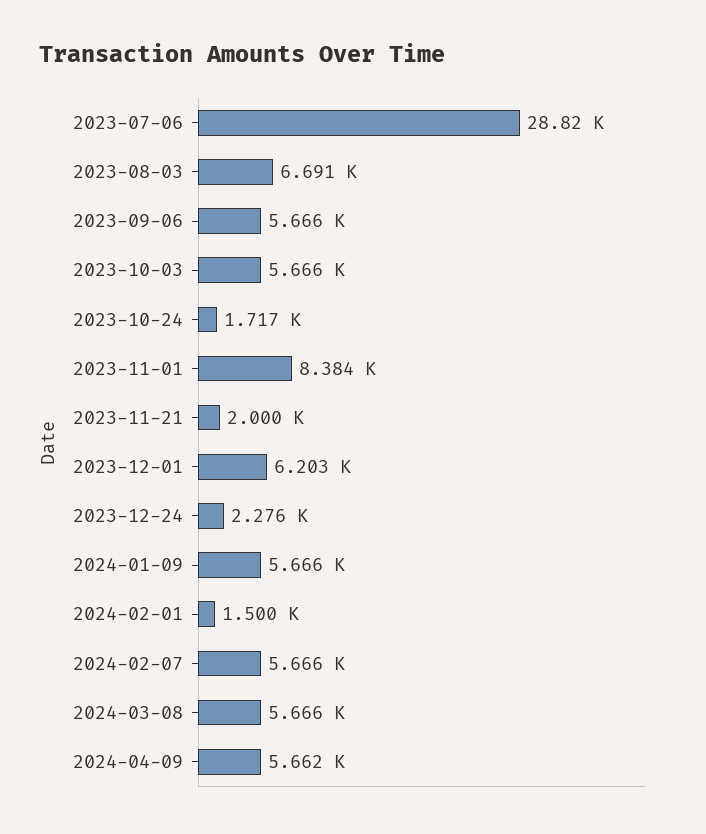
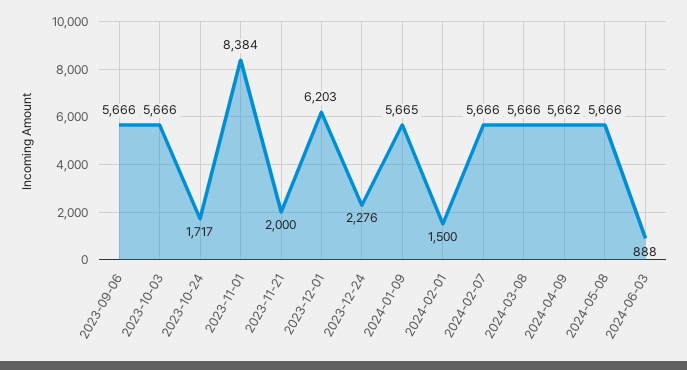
2023-07-06: 28820 -> none
2023-08-03: 6691 -> none
2024-01-09: 5666 -> 5665
2024-05-08: none -> 5666
2024-06-03: none -> 888

